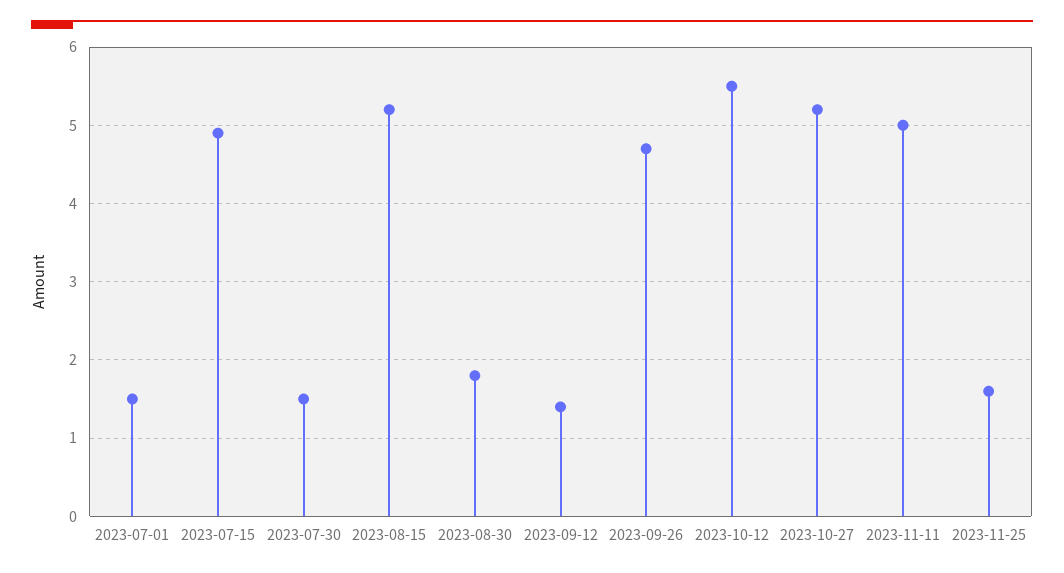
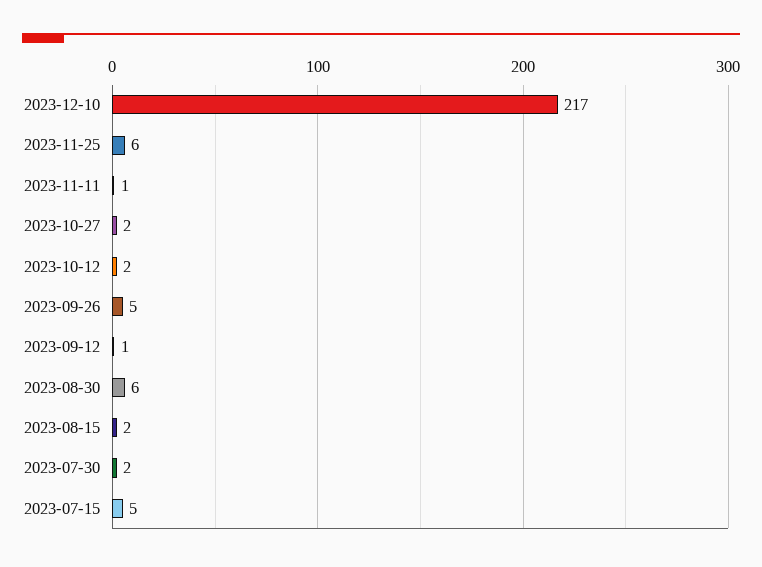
2023-07-01: 1.5 -> none
2023-08-15: 5.2 -> 2
2023-08-30: 1.8 -> 6
2023-10-12: 5.5 -> 2
2023-10-27: 5.2 -> 2
2023-11-11: 5 -> 1
2023-11-25: 1.6 -> 6
2023-12-10: none -> 217

